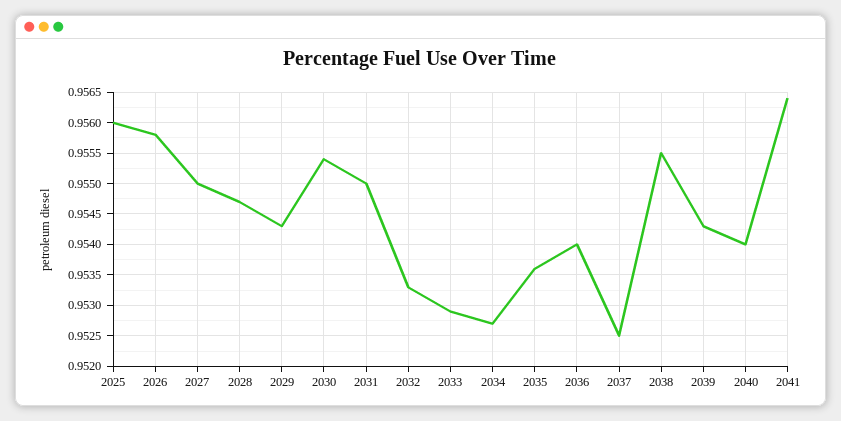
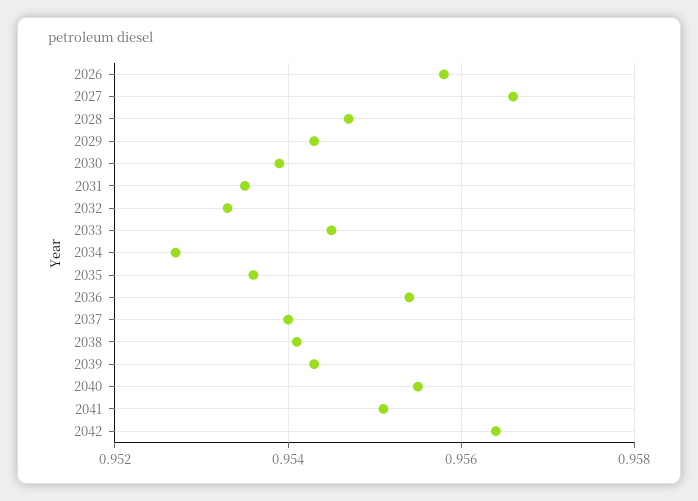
2025: 0.956 -> none
2027: 0.955 -> 0.9565
2030: 0.9554 -> 0.954
2031: 0.955 -> 0.9535
2033: 0.9529 -> 0.9545
2036: 0.954 -> 0.9555
2037: 0.9525 -> 0.954
2038: 0.9555 -> 0.954
2040: 0.954 -> 0.9555
2041: 0.9564 -> 0.955
2042: none -> 0.9565

